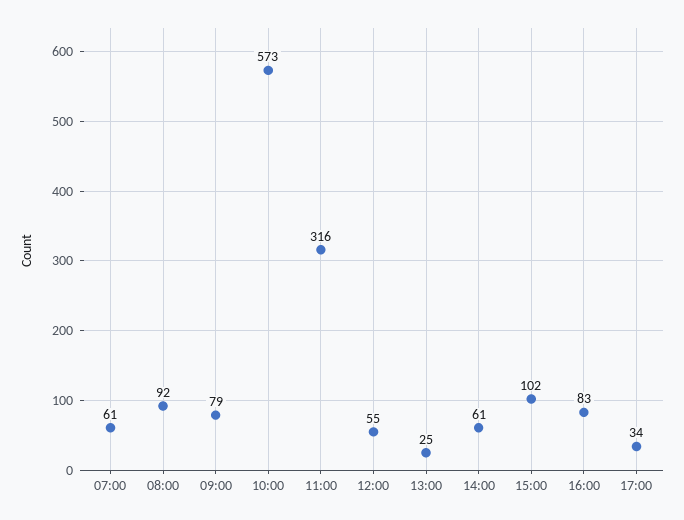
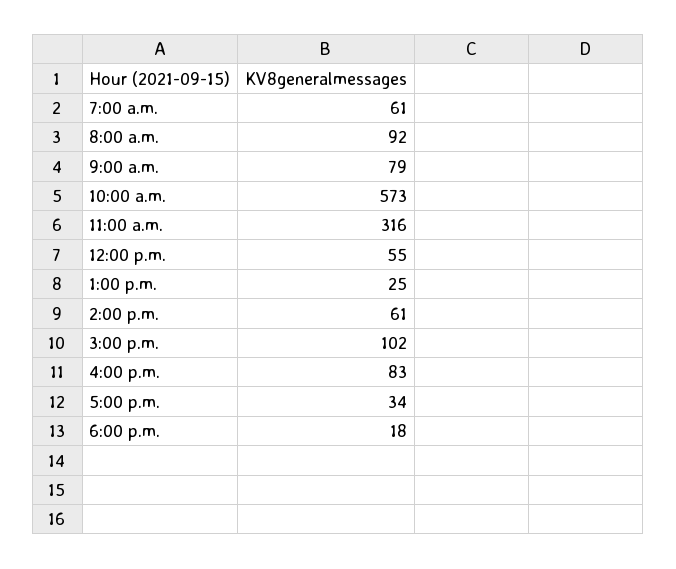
6:00 p.m.: none -> 18

